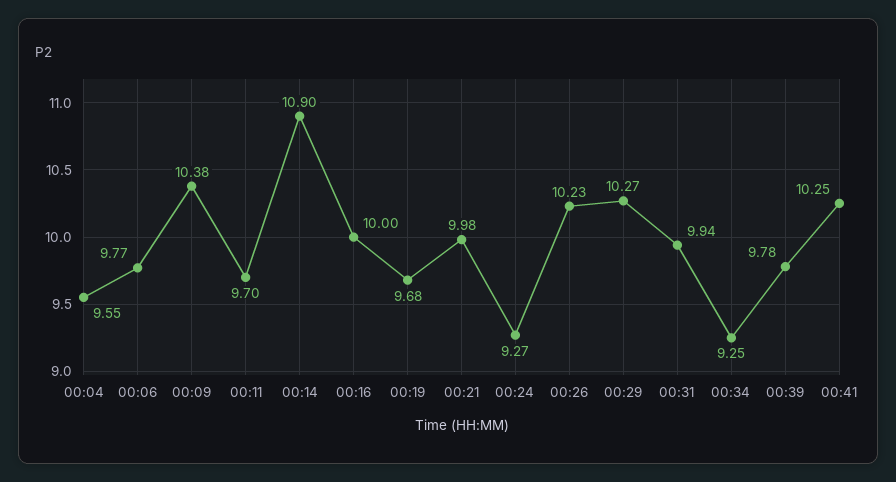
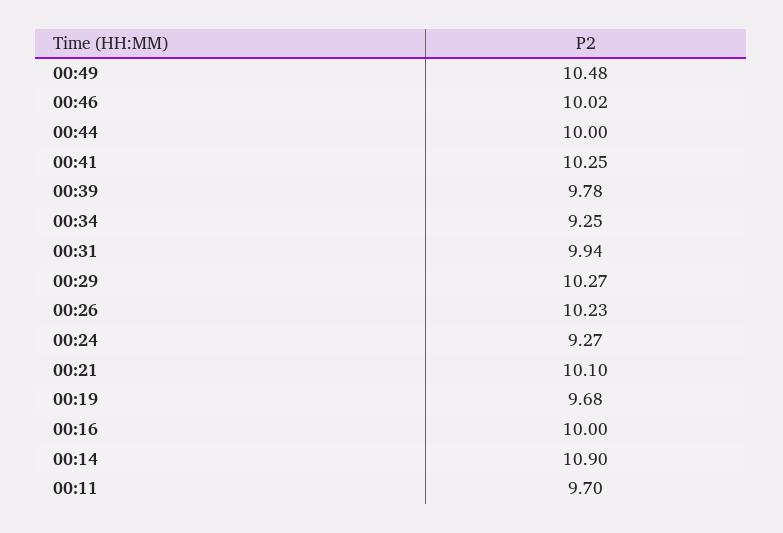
00:04: 9.55 -> none
00:06: 9.77 -> none
00:09: 10.38 -> none
00:21: 9.98 -> 10.1
00:49: none -> 10.48
00:46: none -> 10.02
00:44: none -> 10

